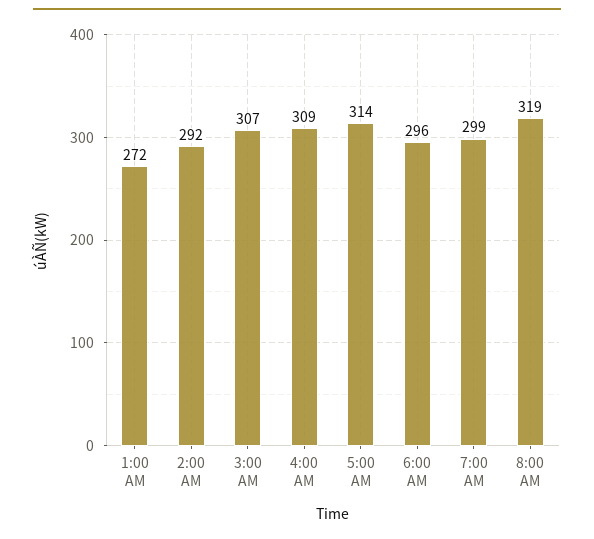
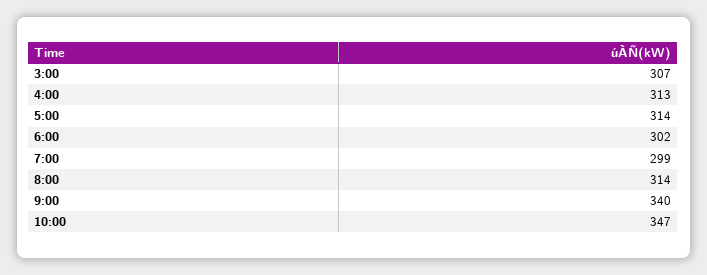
1:00 AM: 272 -> none
2:00 AM: 292 -> none
4:00 AM: 309 -> 313
6:00 AM: 296 -> 302
8:00 AM: 319 -> 314
9:00: none -> 340
10:00: none -> 347

